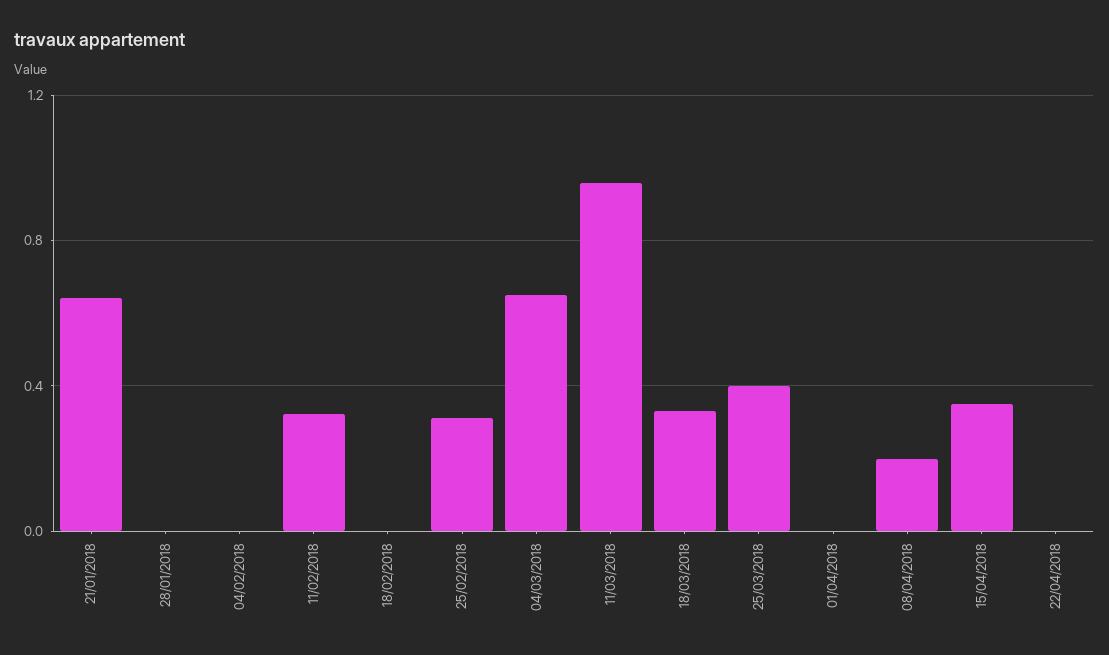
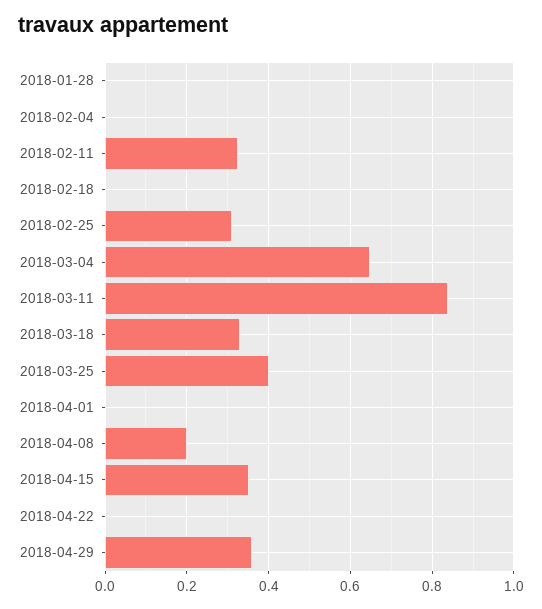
21/01/2018: 0.65 -> none
11/03/2018: 0.95 -> 0.84
2018-04-29: none -> 0.36

